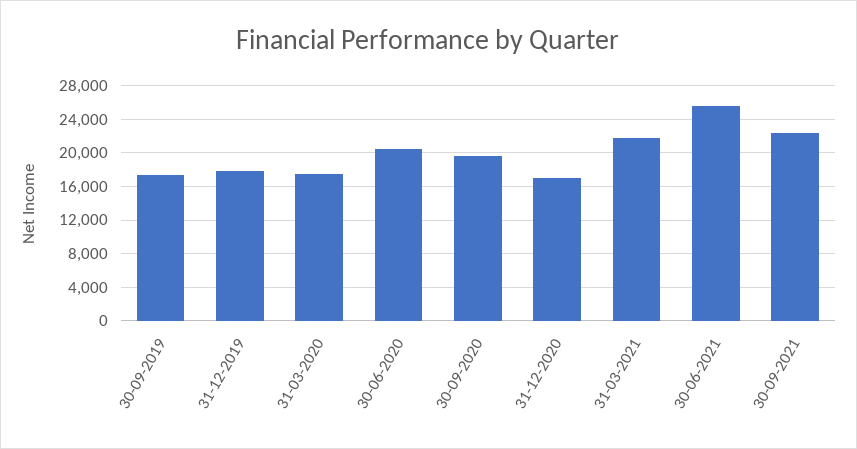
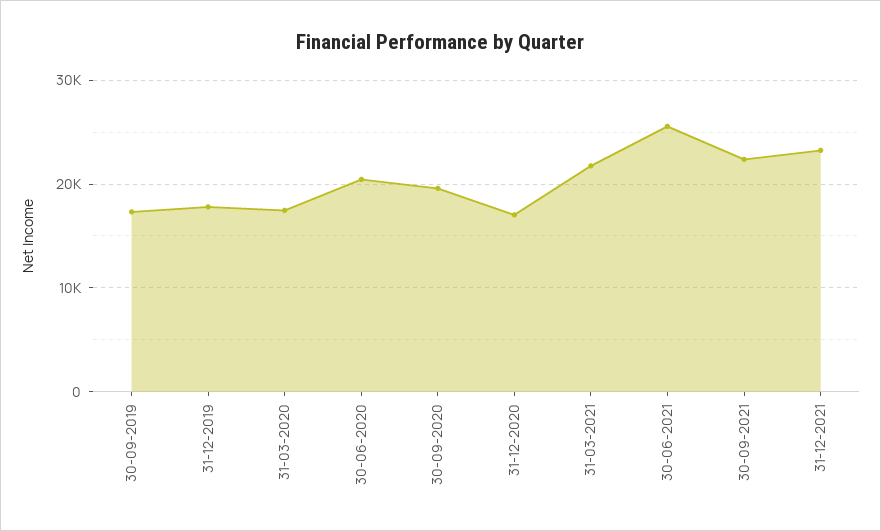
31-12-2021: none -> 23000

